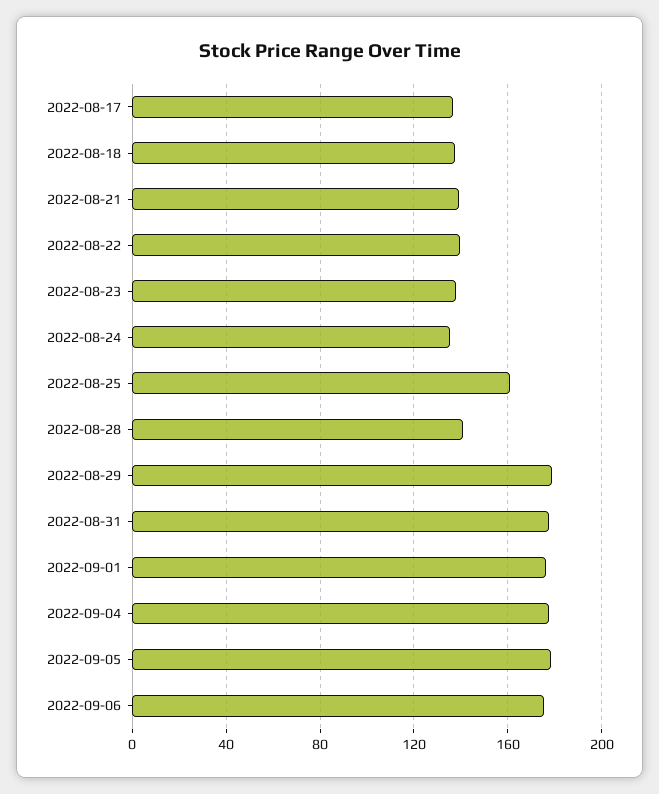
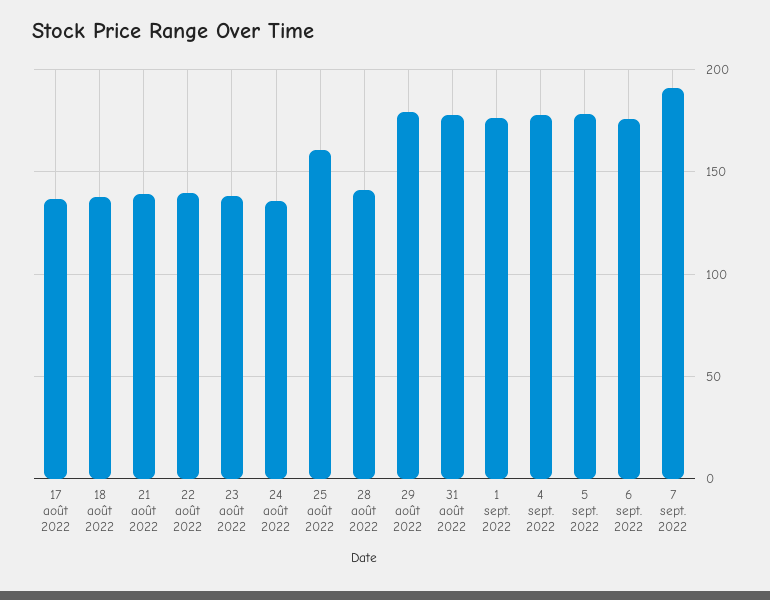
7 sept. 2022: none -> 190

